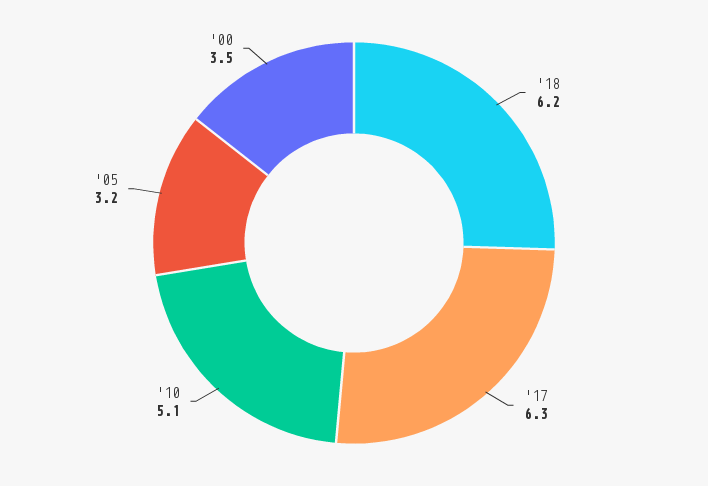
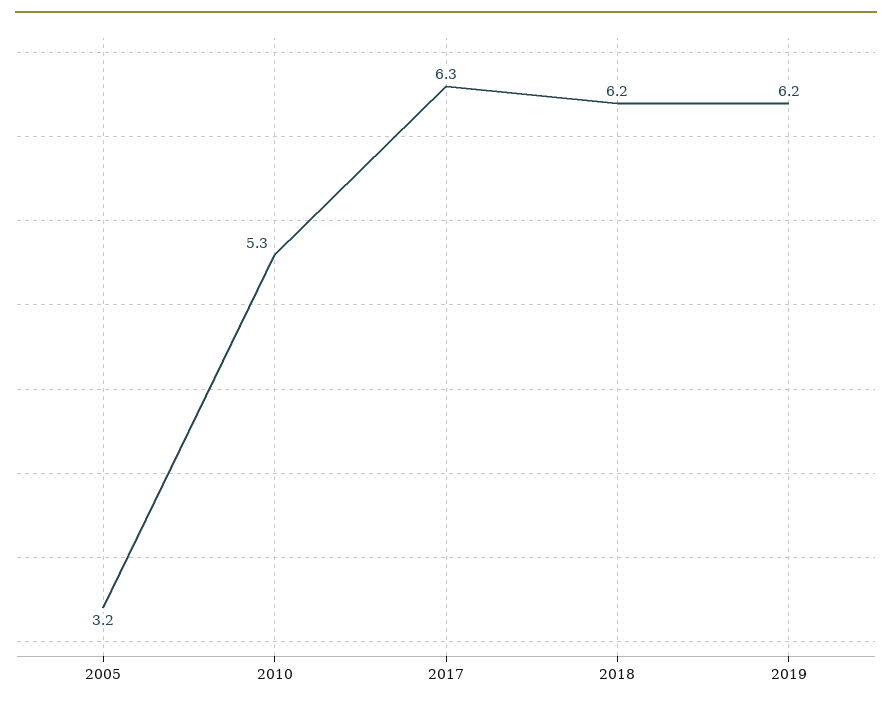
'10: 5.1 -> 5.3
'00: 3.5 -> none
2019: none -> 6.2

